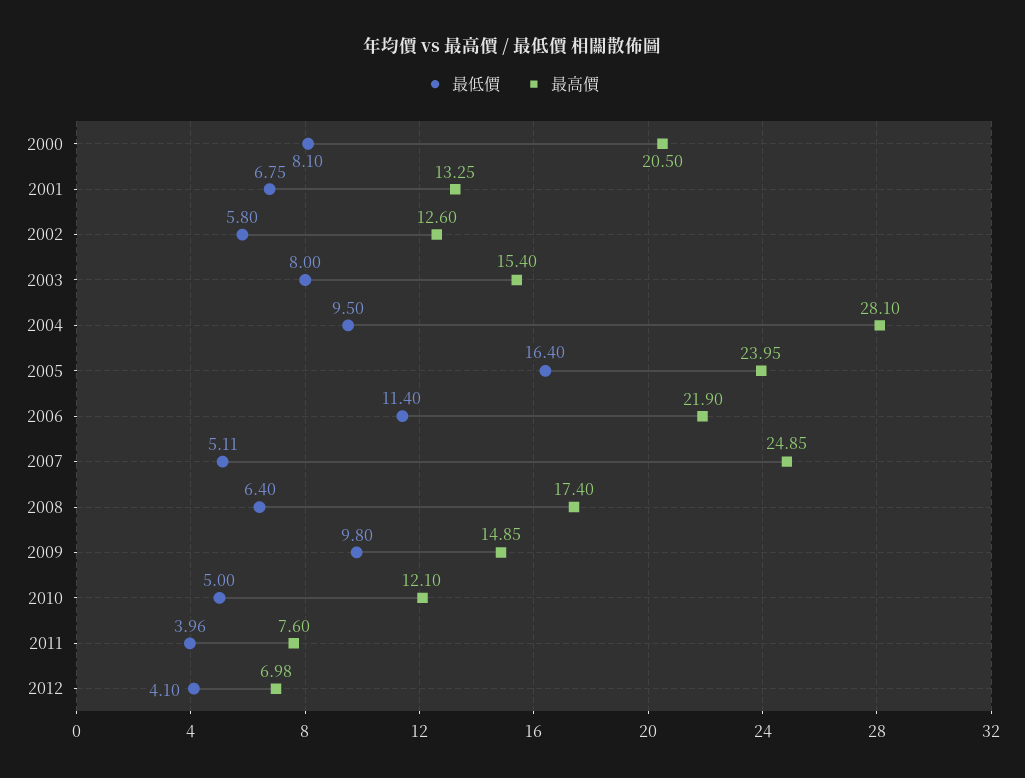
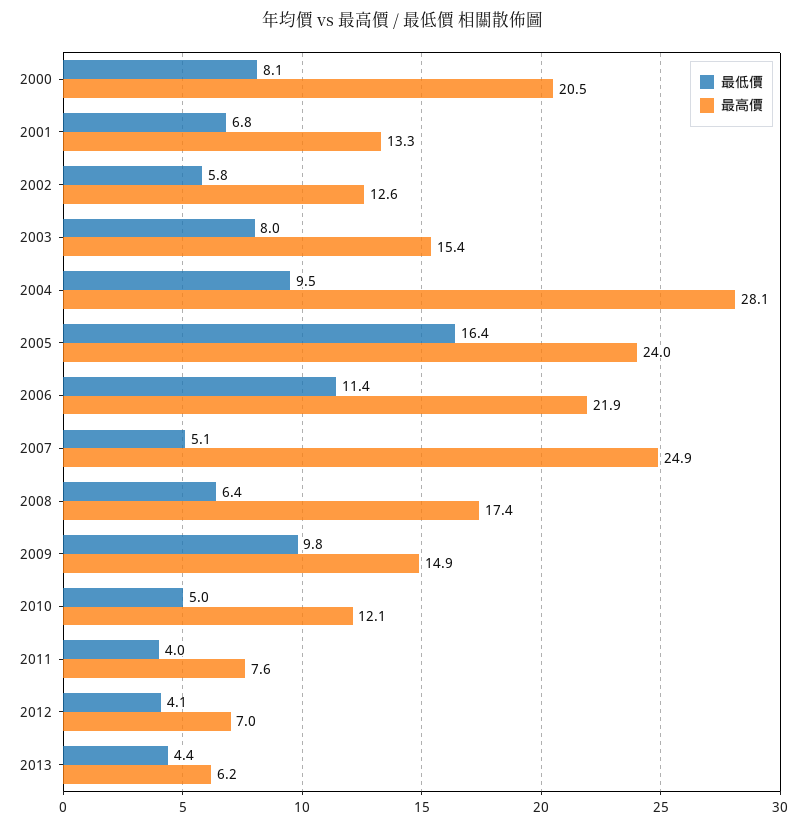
最低價, 2013: none -> 4.4
最高價, 2013: none -> 6.2

